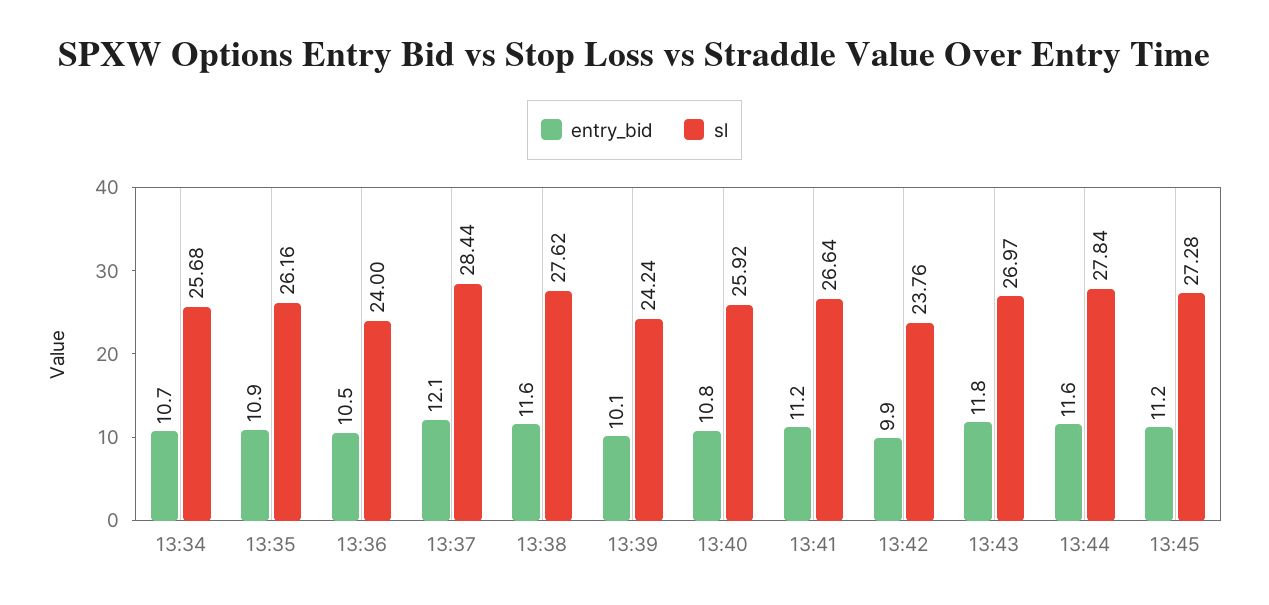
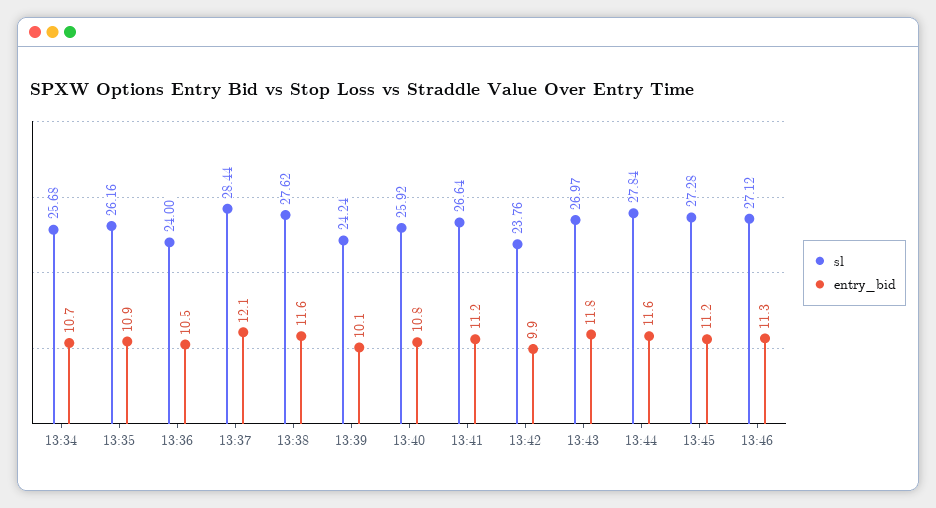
sl, 13:46: none -> 27.12
entry_bid, 13:46: none -> 11.3

